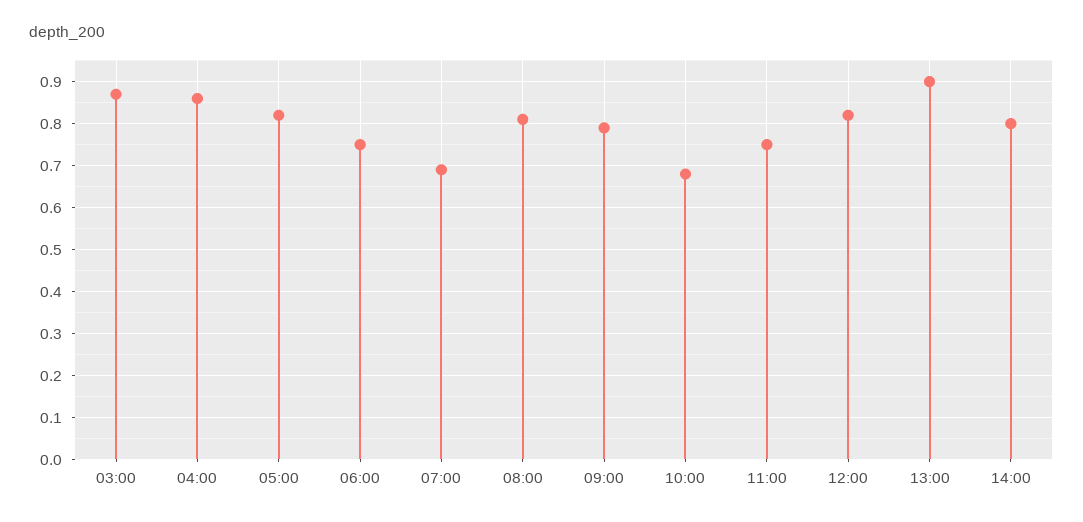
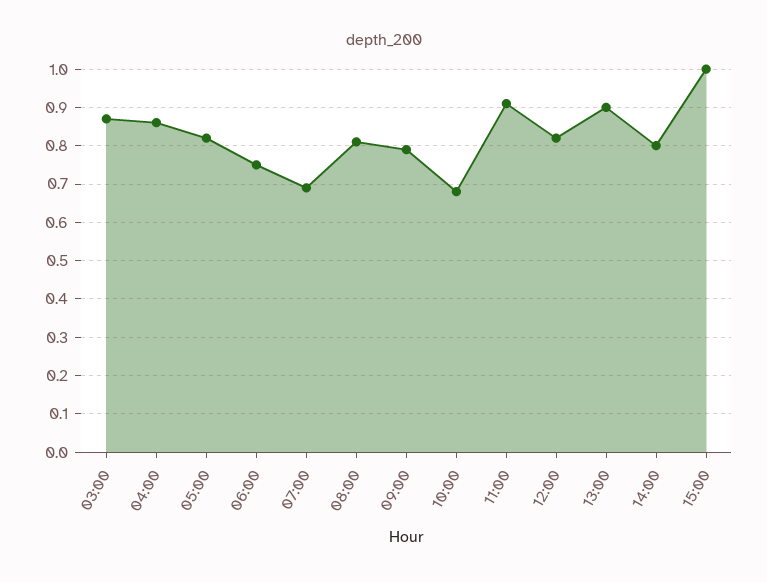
11:00: 0.75 -> 0.9
15:00: none -> 1

